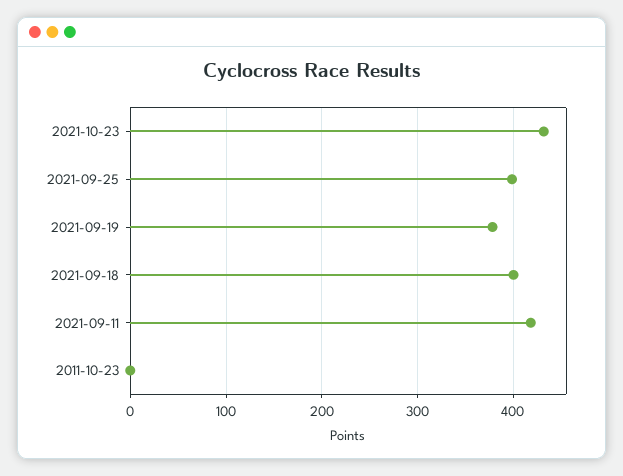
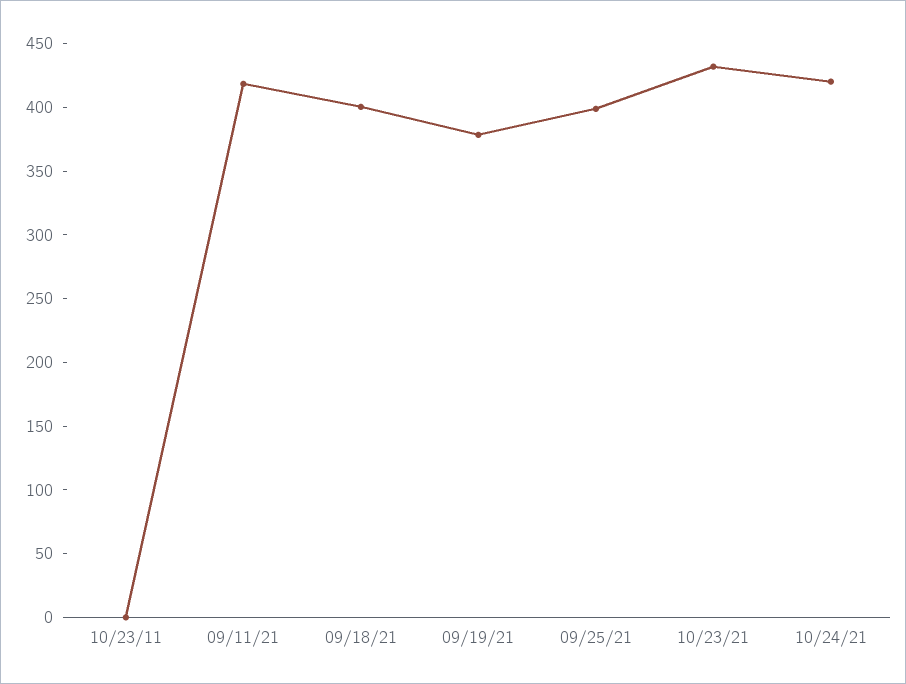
10/24/21: none -> 420

